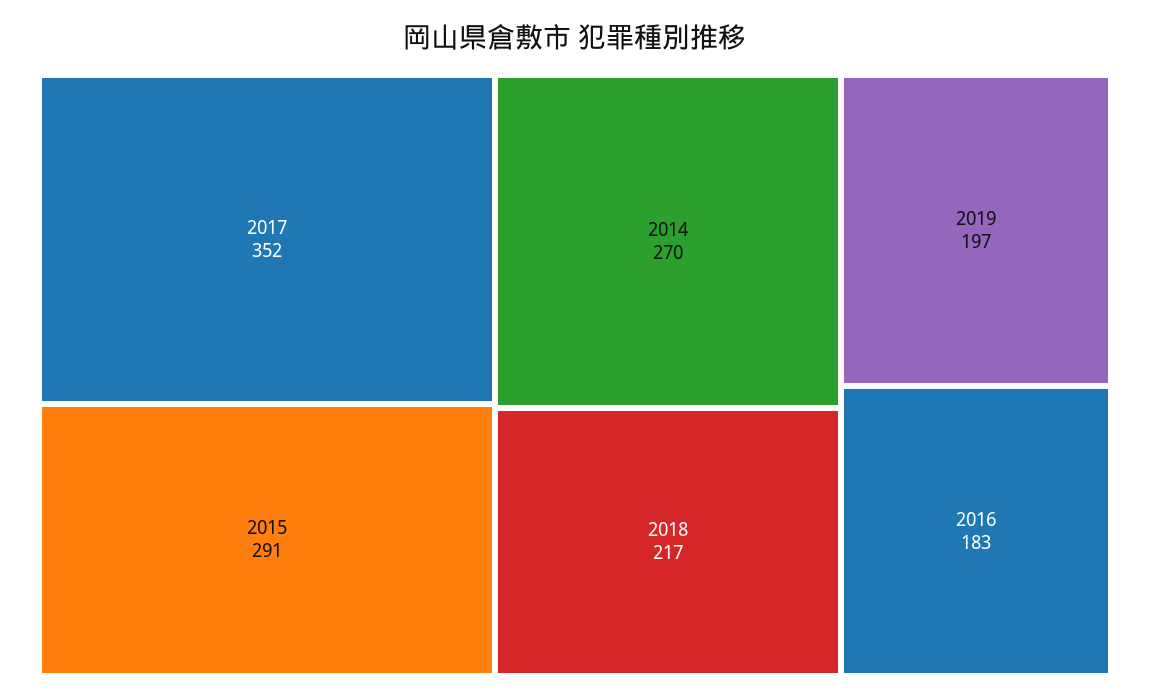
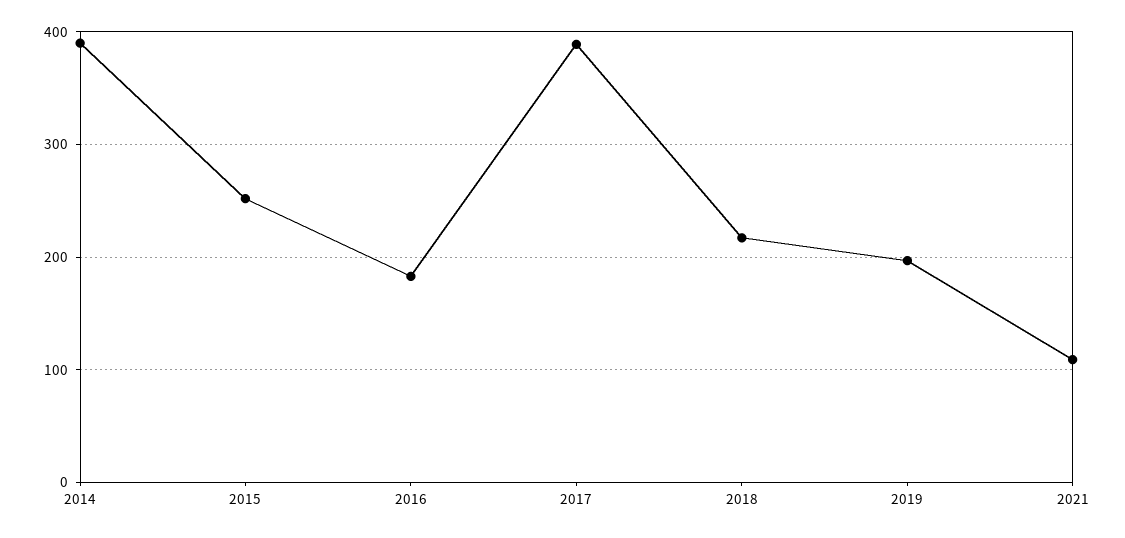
2017: 352 -> 390
2015: 291 -> 250
2014: 270 -> 390
2021: none -> 110

